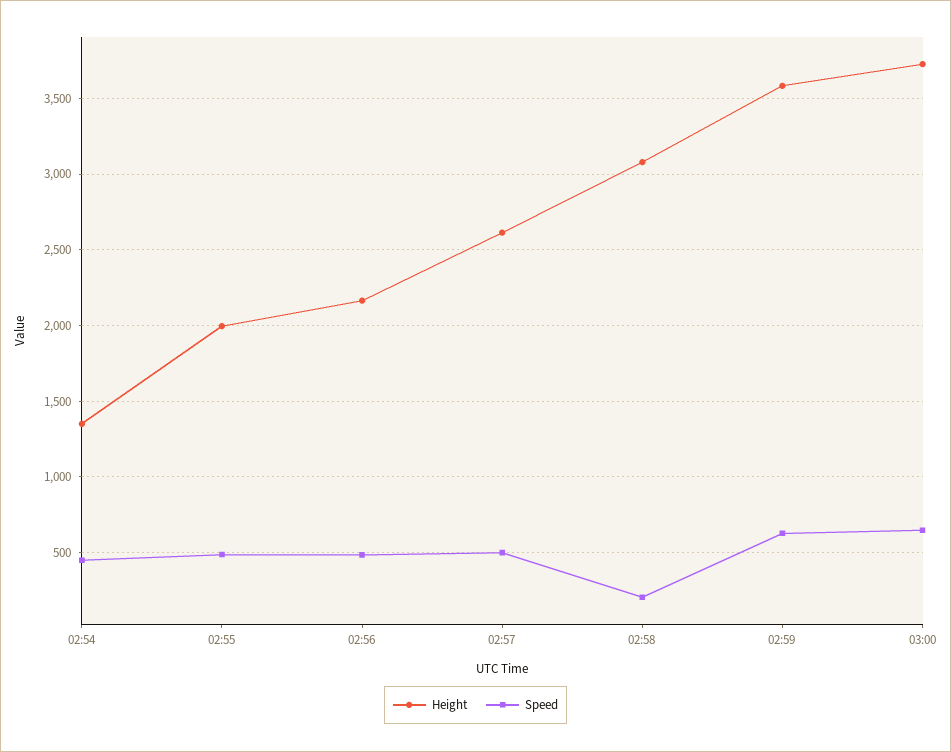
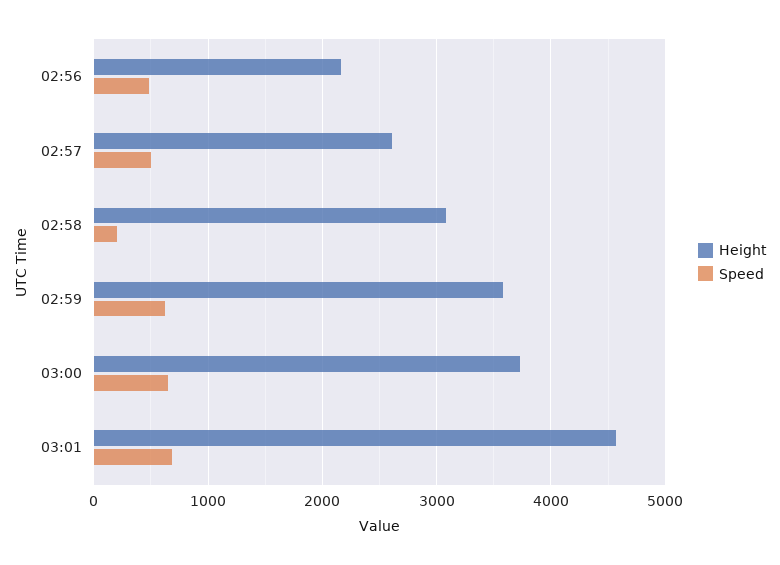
Height, 02:54: 1350 -> none
Speed, 02:54: 450 -> none
Height, 02:55: 2000 -> none
Speed, 02:55: 500 -> none
Height, 03:01: none -> 4600
Speed, 03:01: none -> 700

